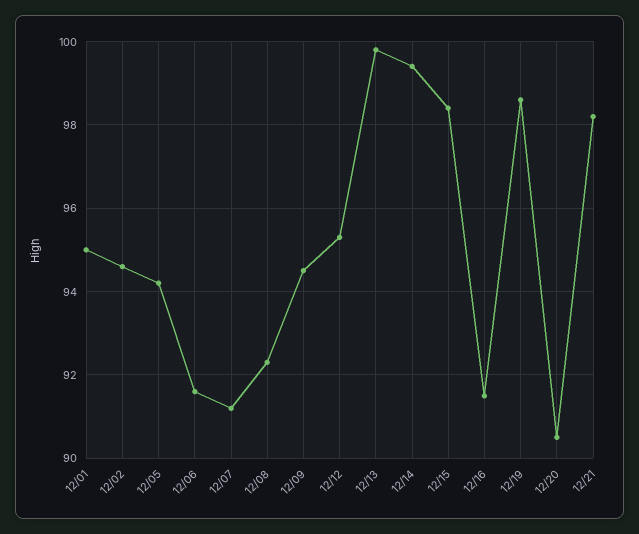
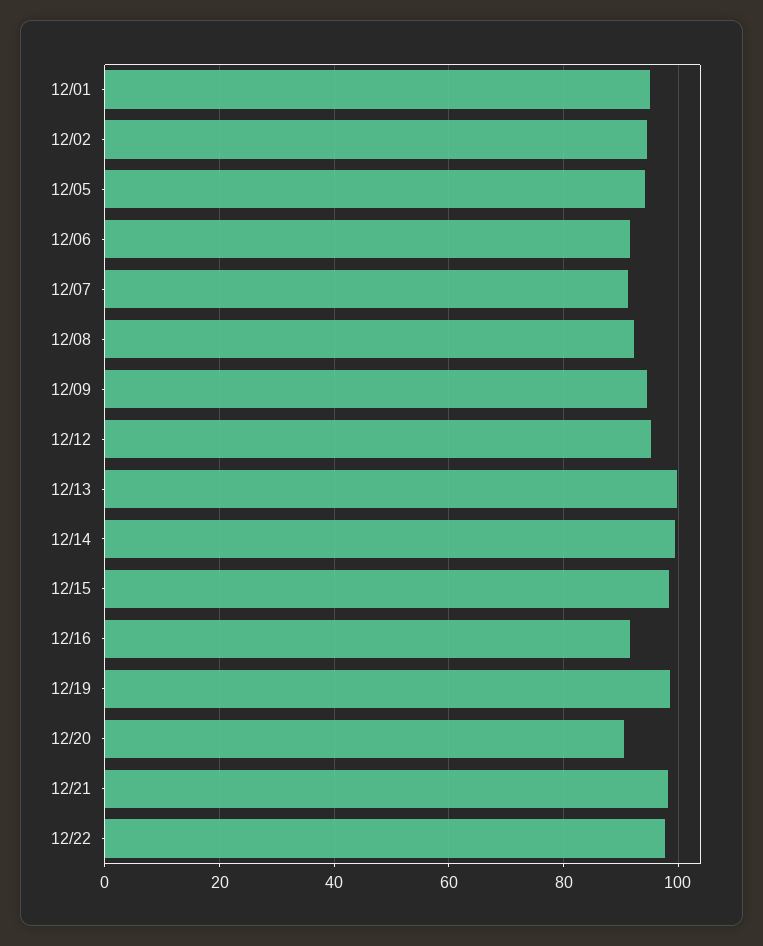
12/22: none -> 98

